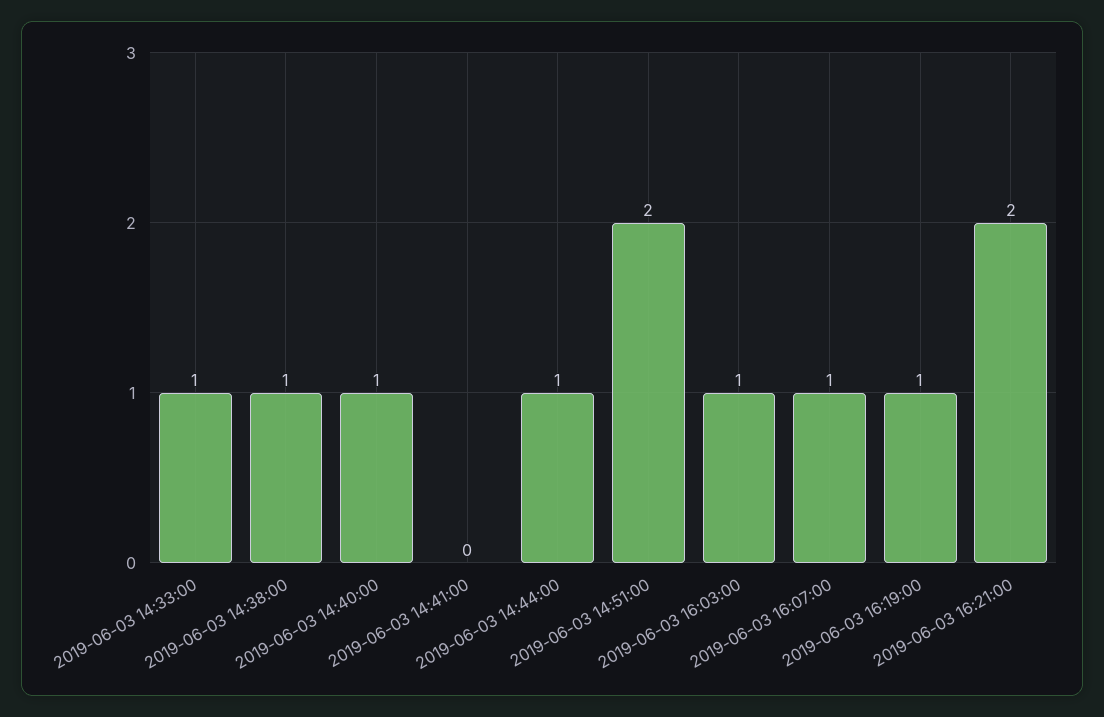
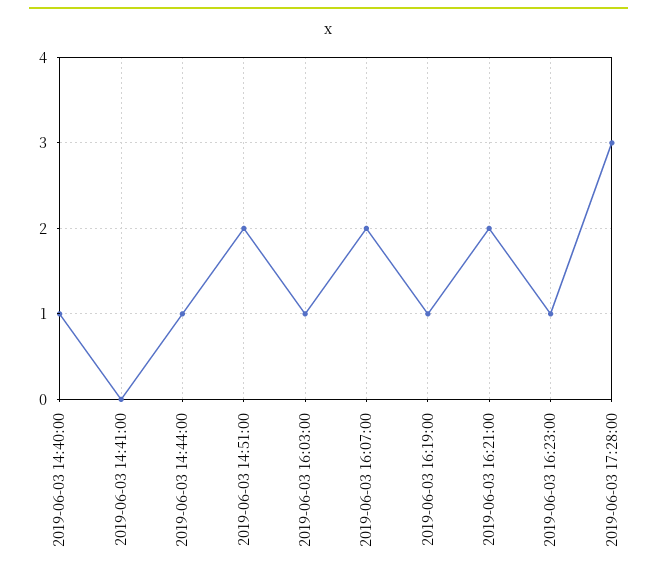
2019-06-03 14:33:00: 1 -> none
2019-06-03 14:38:00: 1 -> none
2019-06-03 16:07:00: 1 -> 2
2019-06-03 16:23:00: none -> 1
2019-06-03 17:28:00: none -> 3

